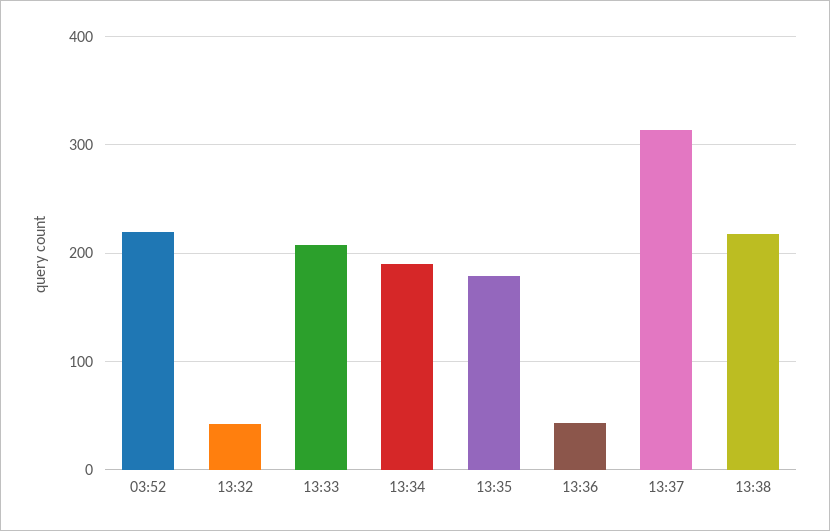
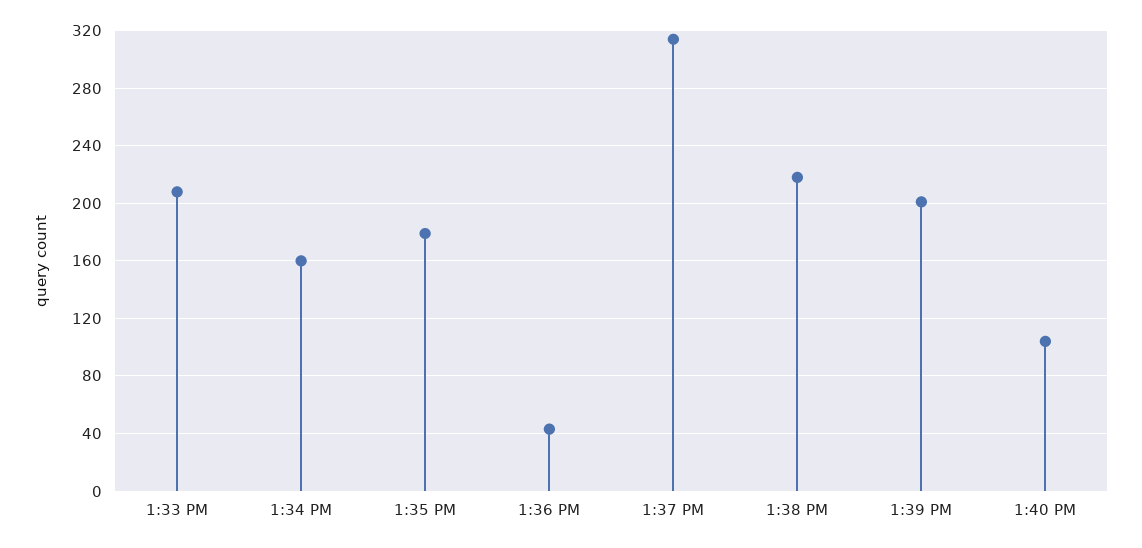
03:52: 220 -> none
13:32: 40 -> none
13:34: 190 -> 160
1:39 PM: none -> 200
1:40 PM: none -> 105

